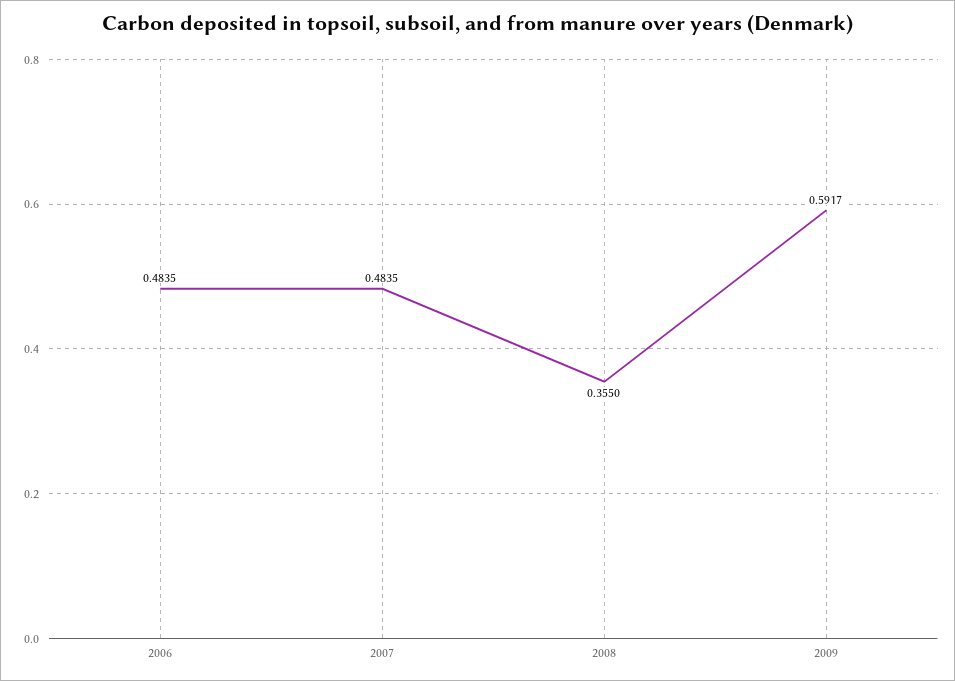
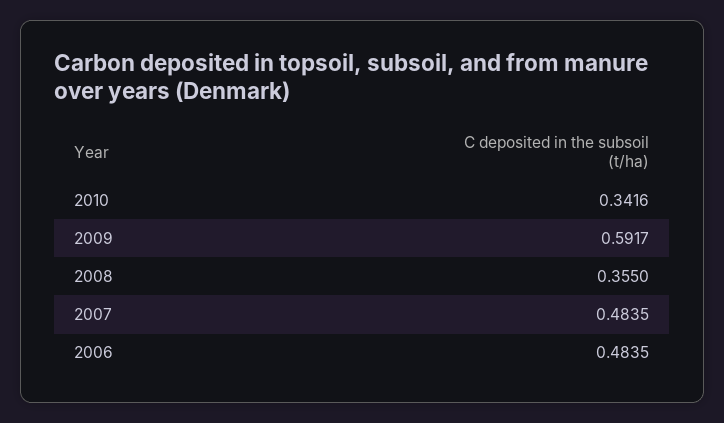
2010: none -> 0.3416

